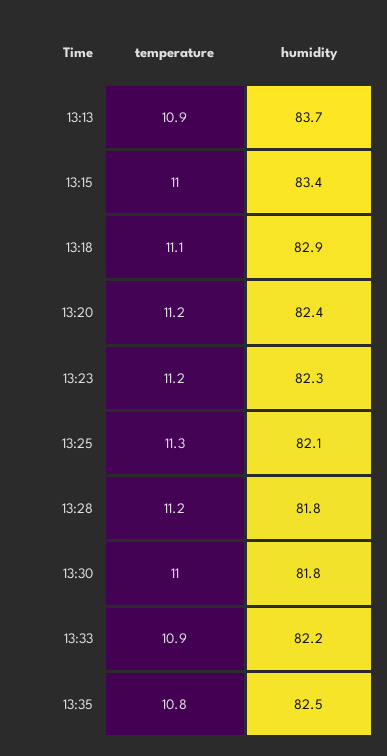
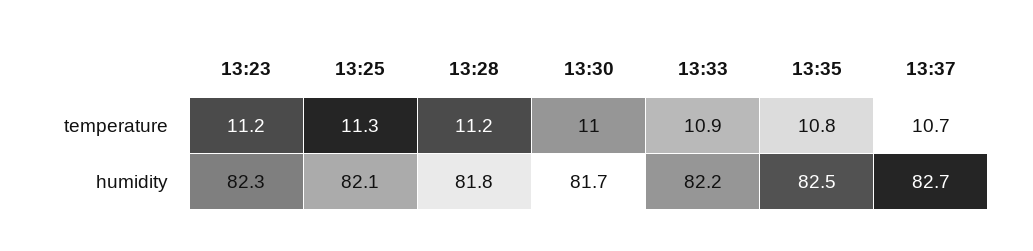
temperature, 13:13: 10.9 -> none
humidity, 13:13: 83.7 -> none
temperature, 13:15: 11 -> none
humidity, 13:15: 83.4 -> none
temperature, 13:18: 11.1 -> none
humidity, 13:18: 82.9 -> none
temperature, 13:20: 11.2 -> none
humidity, 13:20: 82.4 -> none
humidity, 13:30: 81.8 -> 81.7
temperature, 13:37: none -> 10.7
humidity, 13:37: none -> 82.7

